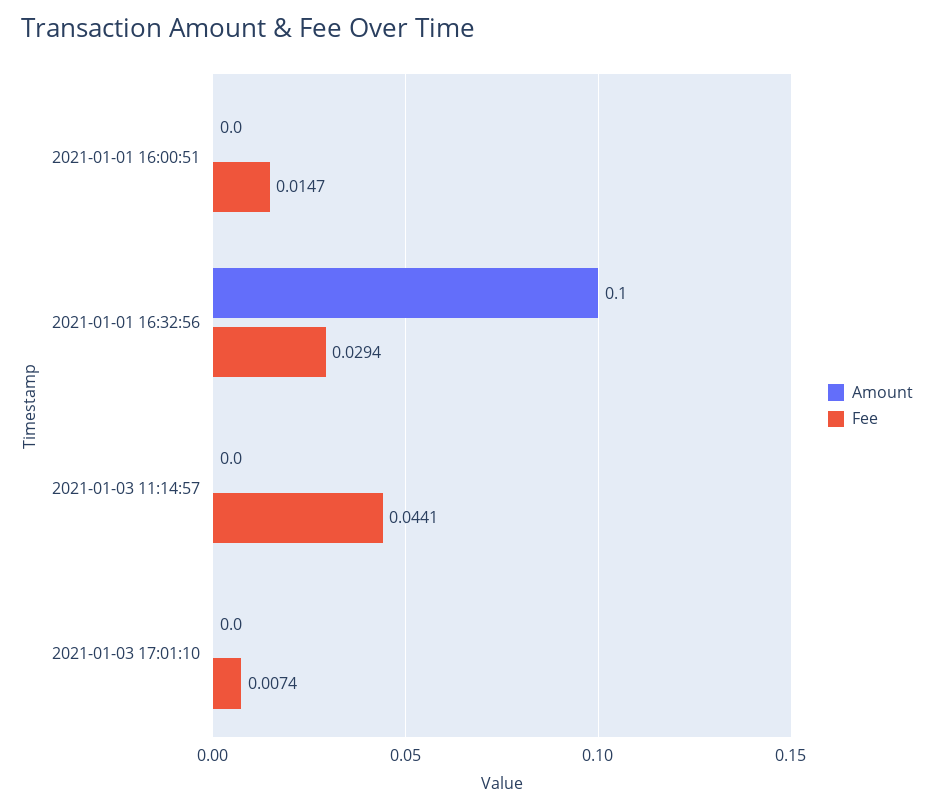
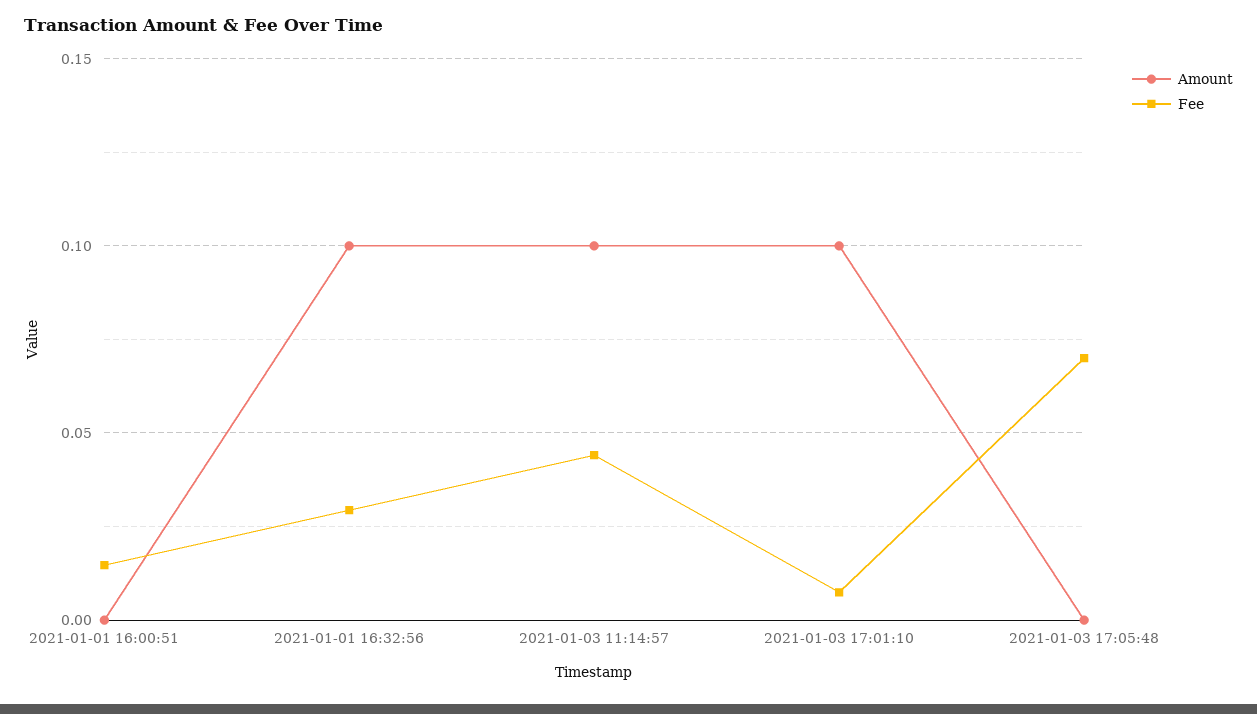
Amount, 2021-01-03 11:14:57: 0 -> 0.1
Amount, 2021-01-03 17:01:10: 0 -> 0.1
Amount, 2021-01-03 17:05:48: none -> 0
Fee, 2021-01-03 17:05:48: none -> 0.07

